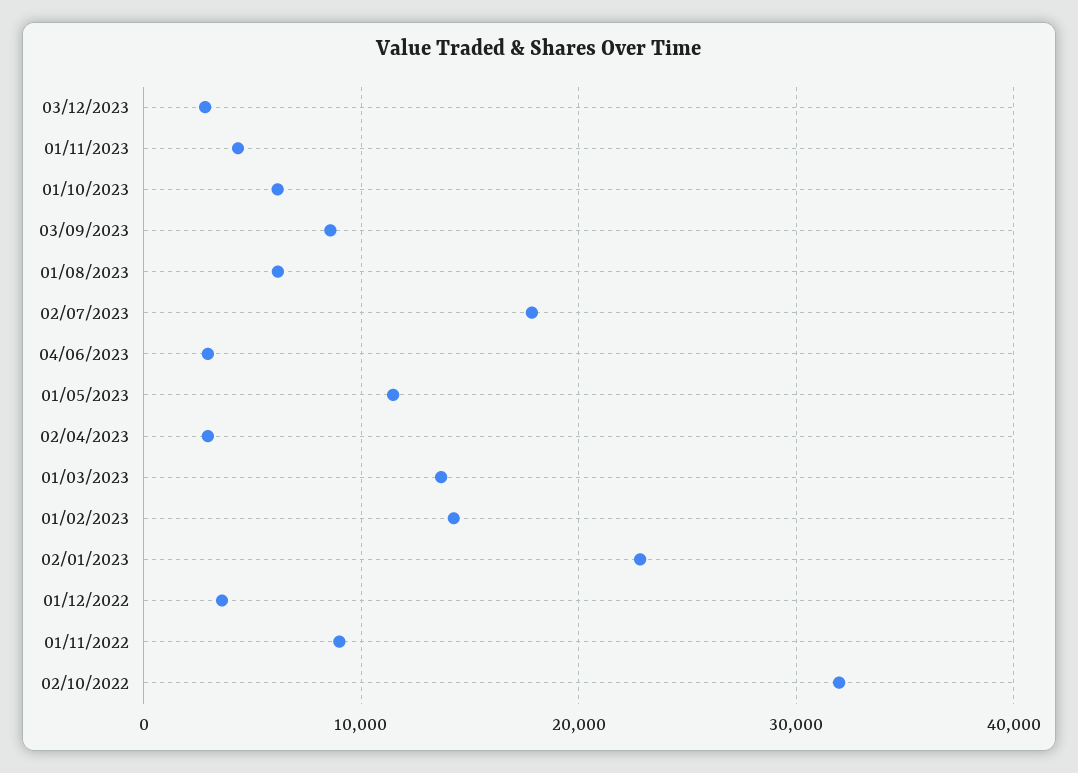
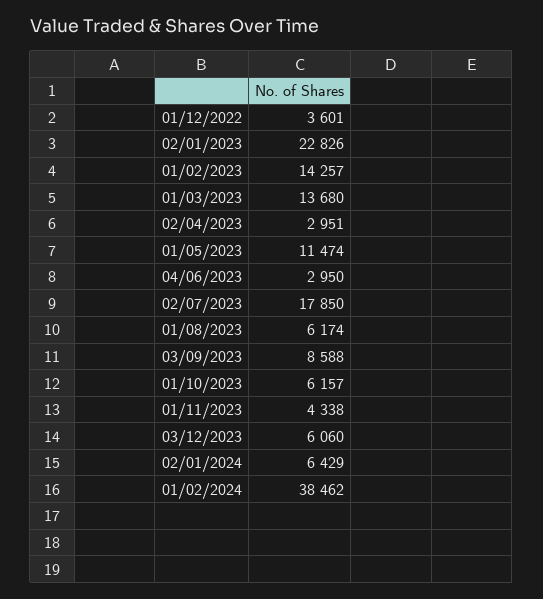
03/12/2023: 3000 -> 6060
01/11/2022: 9000 -> none
02/10/2022: 32000 -> none
02/01/2024: none -> 6429
01/02/2024: none -> 38462

